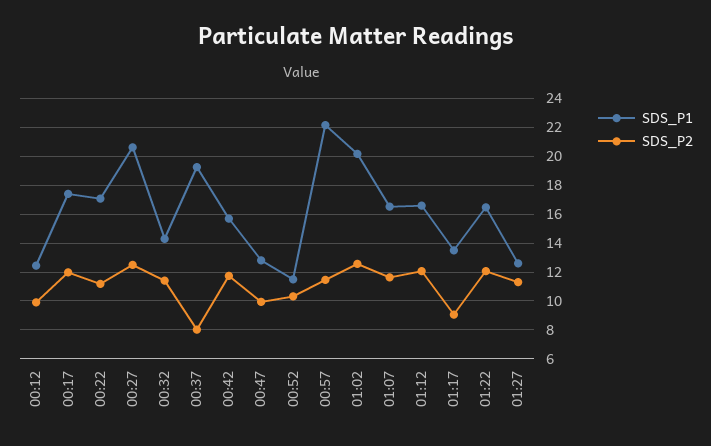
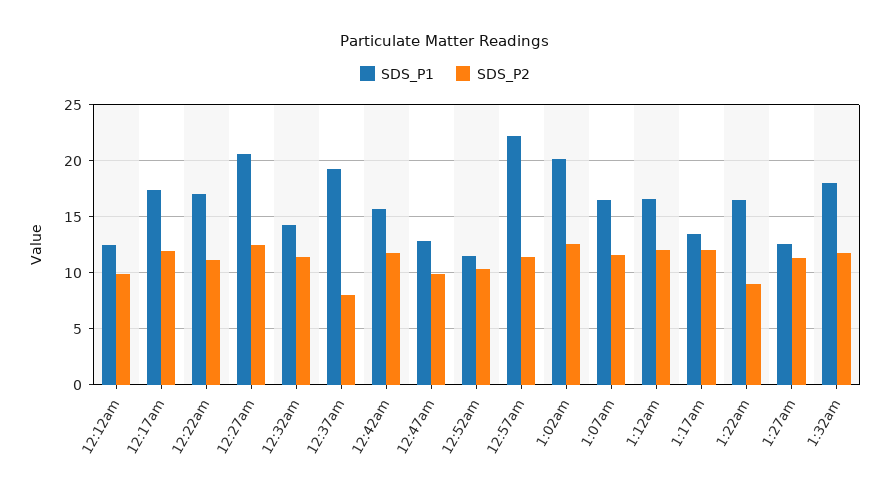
SDS_P2, 01:17: 9 -> 12
SDS_P2, 01:22: 12 -> 9
SDS_P1, 1:32am: none -> 18
SDS_P2, 1:32am: none -> 12

